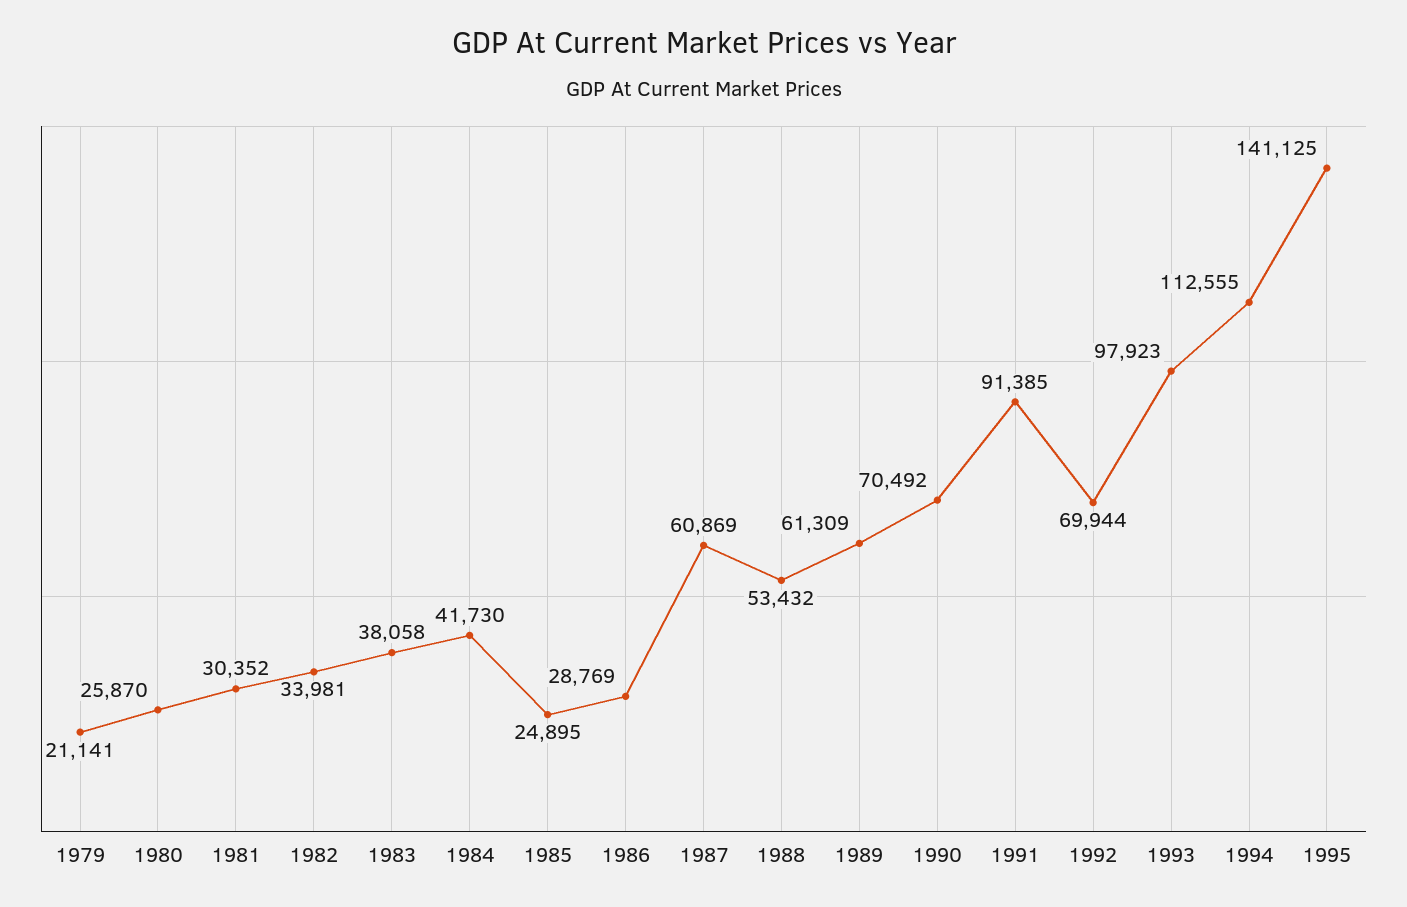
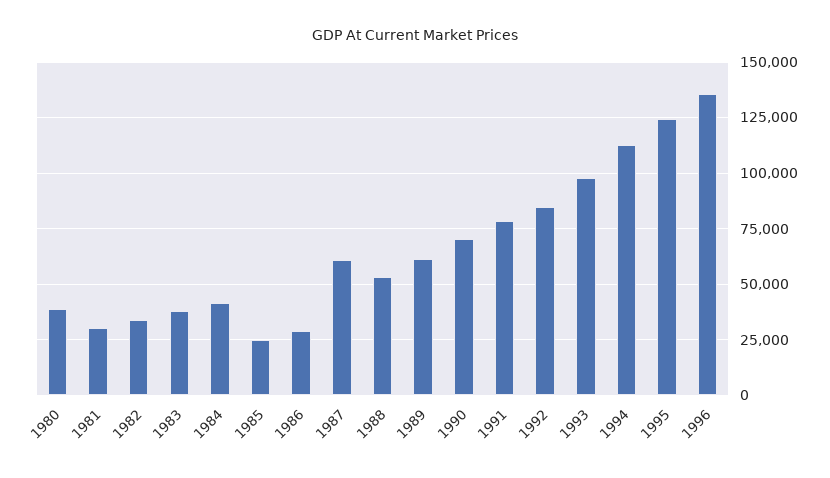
1979: 21141 -> none
1980: 25870 -> 40000
1991: 91385 -> 80000
1992: 69944 -> 85000
1995: 141125 -> 125000
1996: none -> 135000

